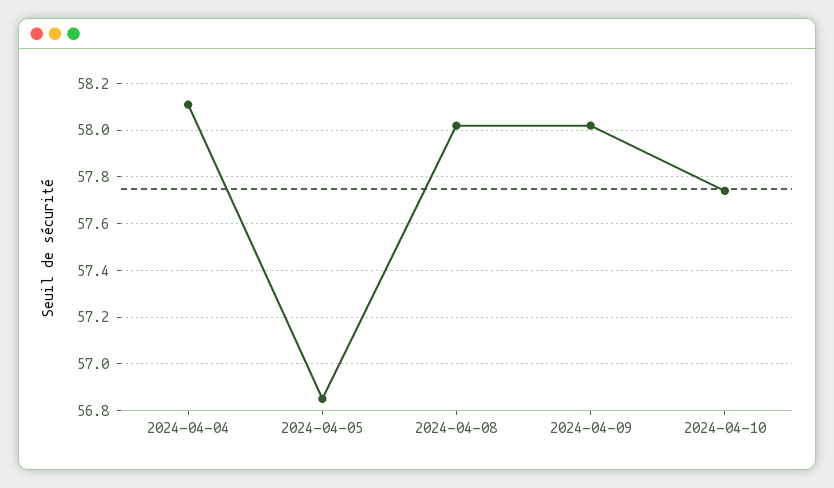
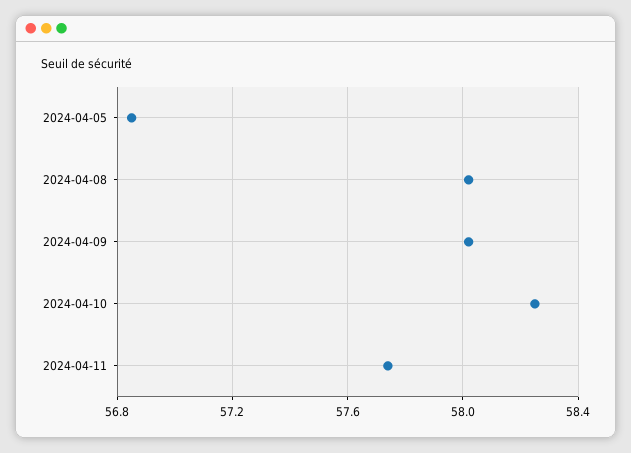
2024-04-04: 58.1 -> none
2024-04-10: 57.75 -> 58.25
2024-04-11: none -> 57.75

